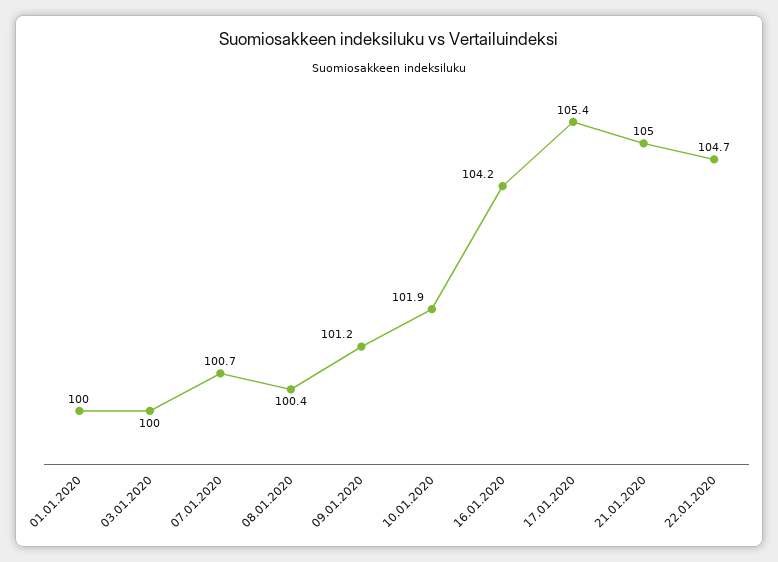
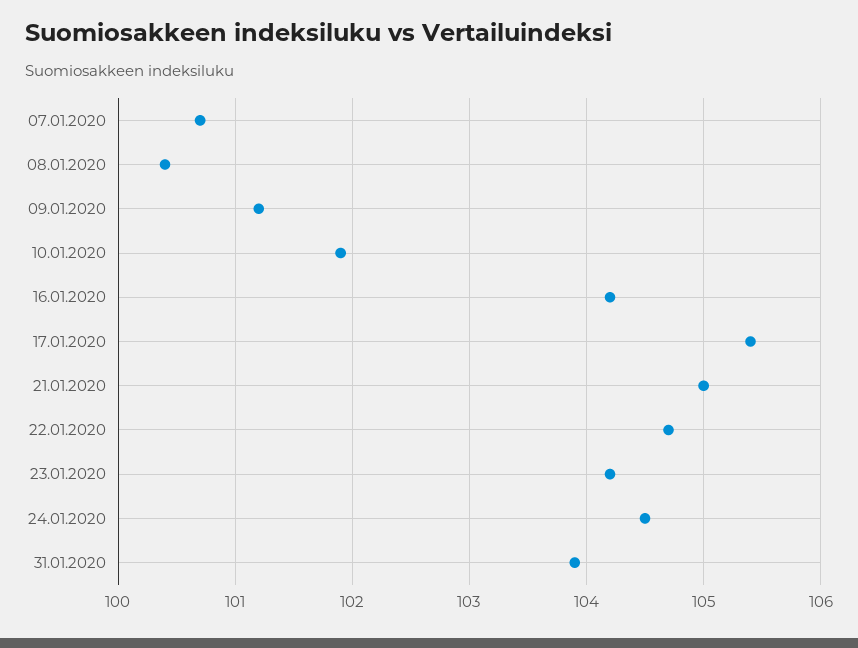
01.01.2020: 100 -> none
03.01.2020: 100 -> none
23.01.2020: none -> 104.2
24.01.2020: none -> 104.5
31.01.2020: none -> 103.9

